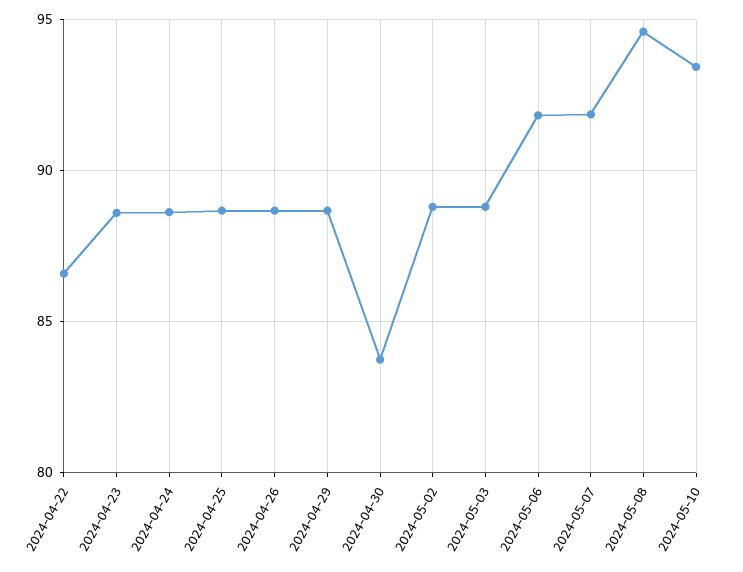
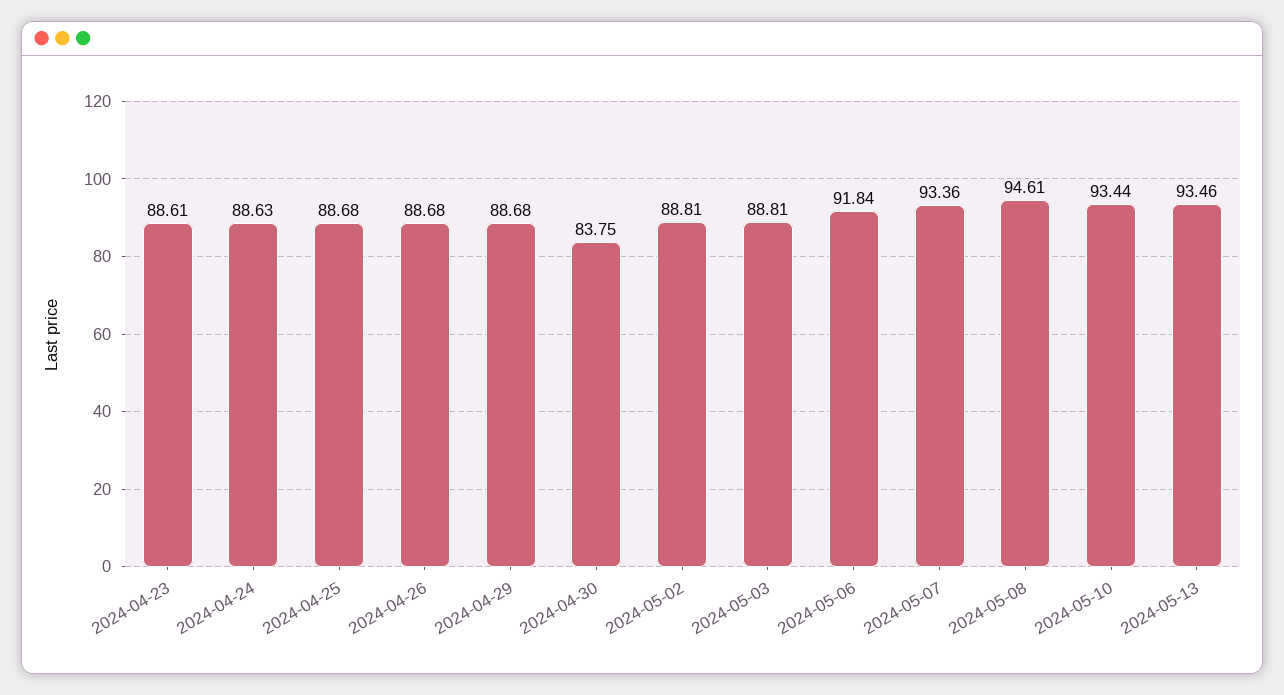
2024-04-22: 86.5 -> none
2024-05-07: 92 -> 93.36
2024-05-13: none -> 93.46

